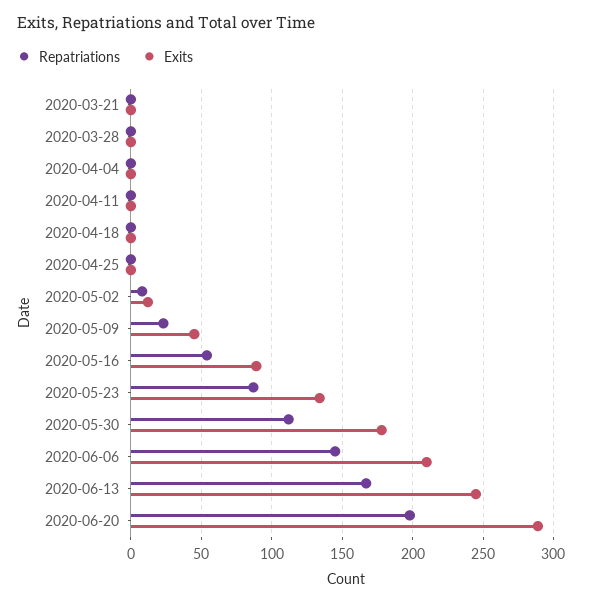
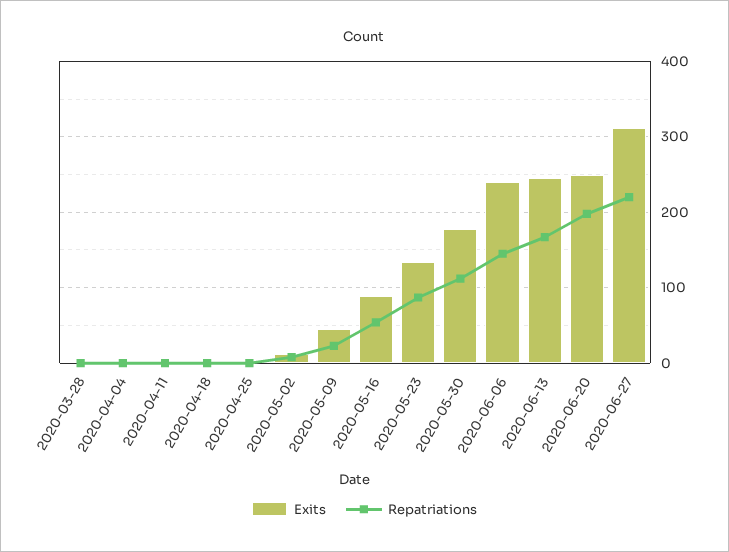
Repatriations, 2020-03-21: 0 -> none
Exits, 2020-03-21: 0 -> none
Exits, 2020-06-06: 210 -> 240
Exits, 2020-06-20: 290 -> 250
Exits, 2020-06-27: none -> 310
Repatriations, 2020-06-27: none -> 220

